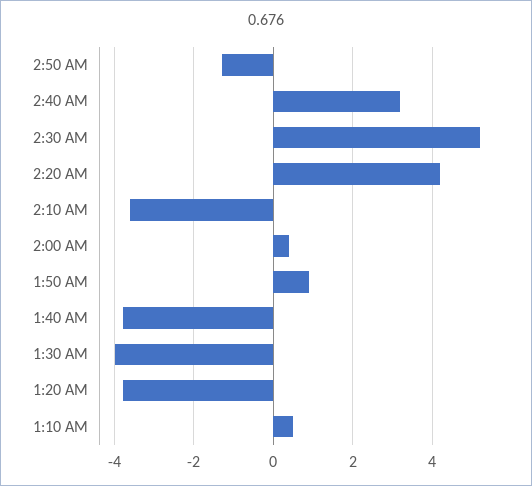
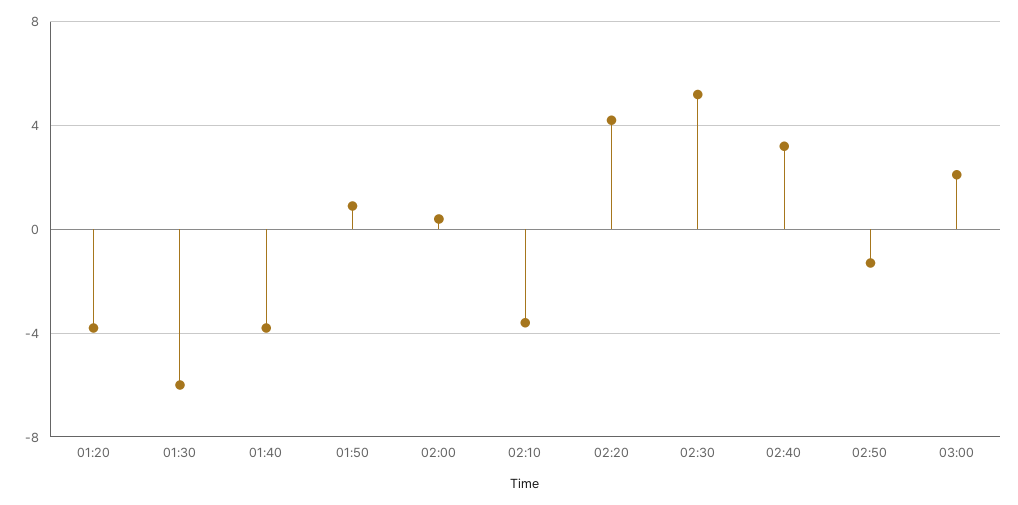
1:30 AM: -4 -> -6
1:10 AM: 0.5 -> none
03:00: none -> 2

